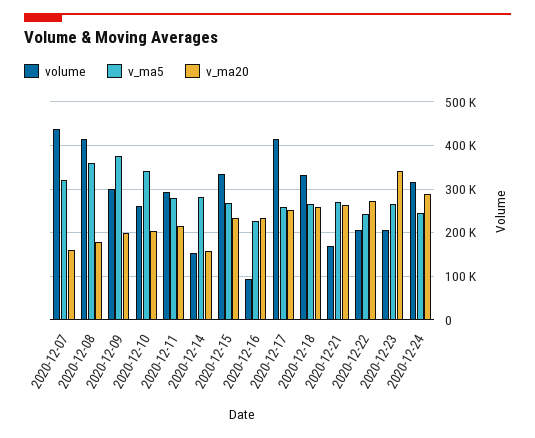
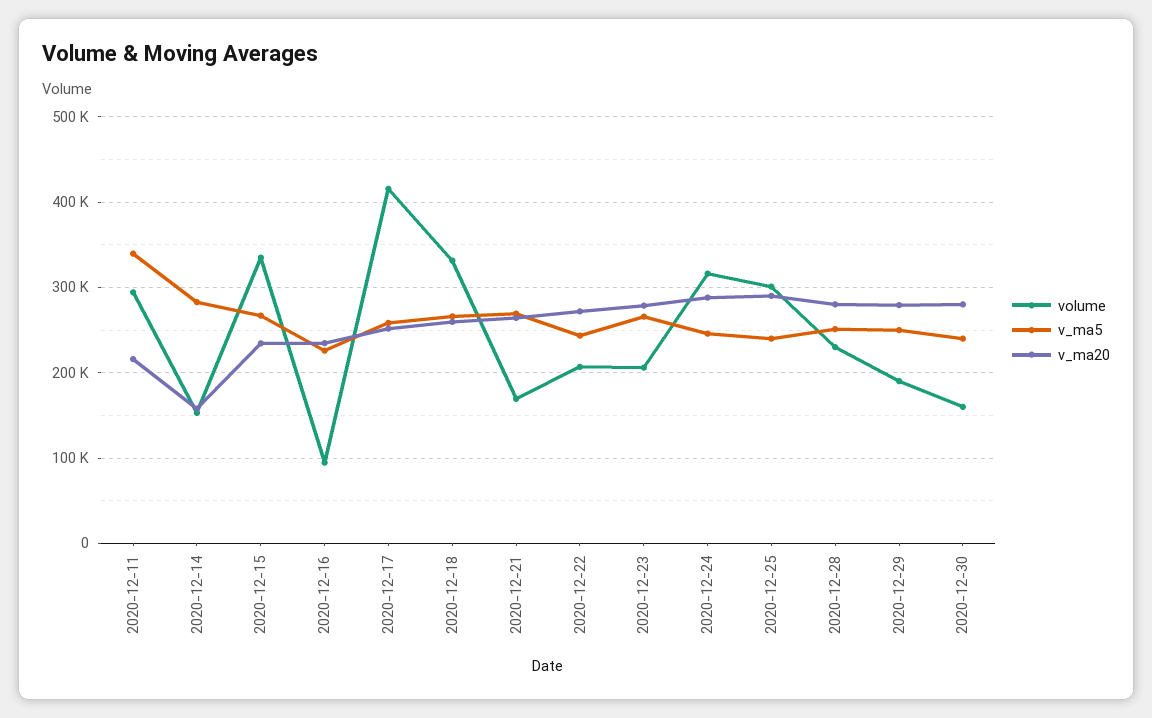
volume, 2020-12-07: 440000 -> none
v_ma5, 2020-12-07: 320000 -> none
v_ma20, 2020-12-07: 160000 -> none
volume, 2020-12-08: 420000 -> none
v_ma5, 2020-12-08: 360000 -> none
v_ma20, 2020-12-08: 180000 -> none
volume, 2020-12-09: 300000 -> none
v_ma5, 2020-12-09: 380000 -> none
v_ma20, 2020-12-09: 200000 -> none
volume, 2020-12-10: 260000 -> none
v_ma5, 2020-12-10: 340000 -> none
v_ma20, 2020-12-10: 200000 -> none
v_ma5, 2020-12-11: 280000 -> 340000
v_ma20, 2020-12-23: 340000 -> 280000
volume, 2020-12-25: none -> 300000
v_ma5, 2020-12-25: none -> 240000
v_ma20, 2020-12-25: none -> 290000
volume, 2020-12-28: none -> 230000
v_ma5, 2020-12-28: none -> 250000
v_ma20, 2020-12-28: none -> 280000
volume, 2020-12-29: none -> 190000
v_ma5, 2020-12-29: none -> 250000
v_ma20, 2020-12-29: none -> 280000
volume, 2020-12-30: none -> 160000
v_ma5, 2020-12-30: none -> 240000
v_ma20, 2020-12-30: none -> 280000

